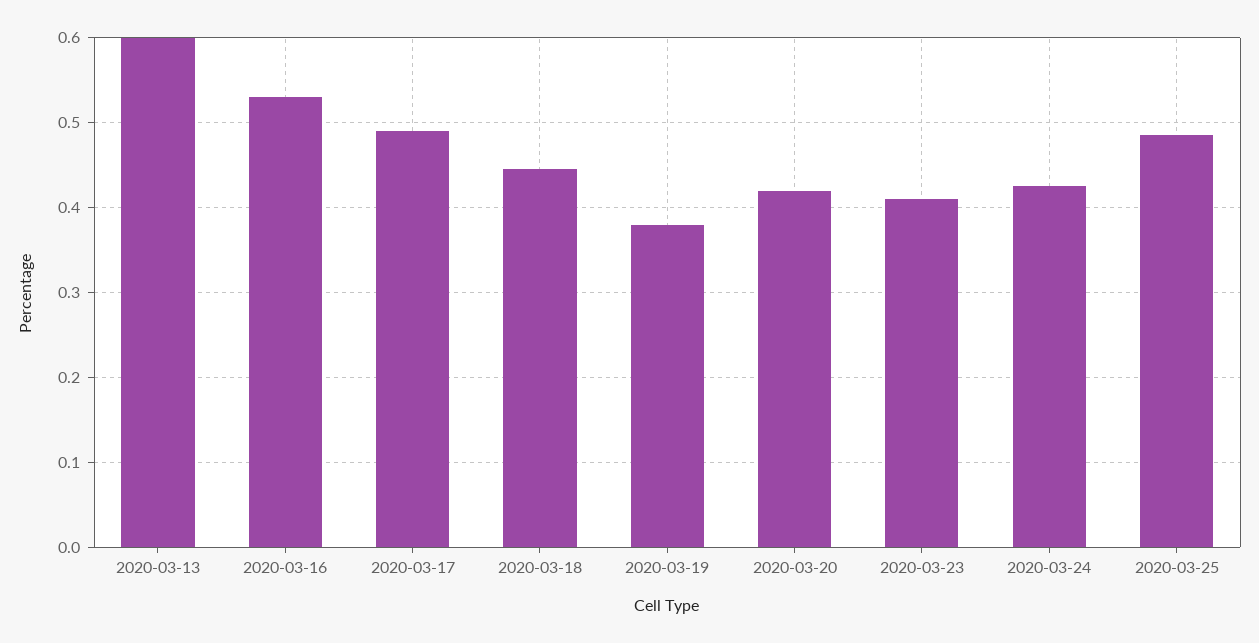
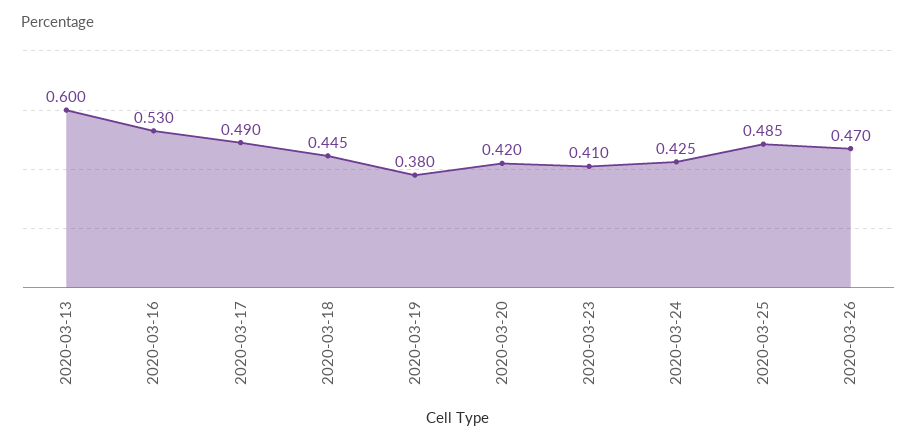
2020-03-26: none -> 0.47

